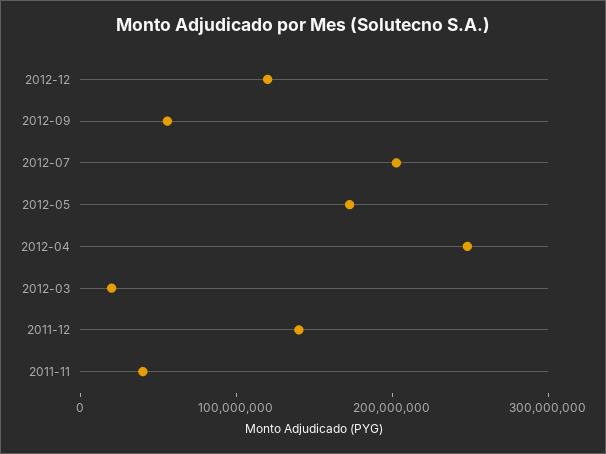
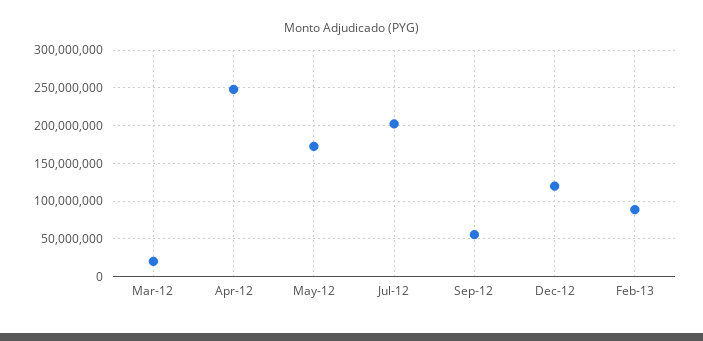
2011-12: 140000000 -> none
2011-11: 40000000 -> none
Feb-13: none -> 90000000

